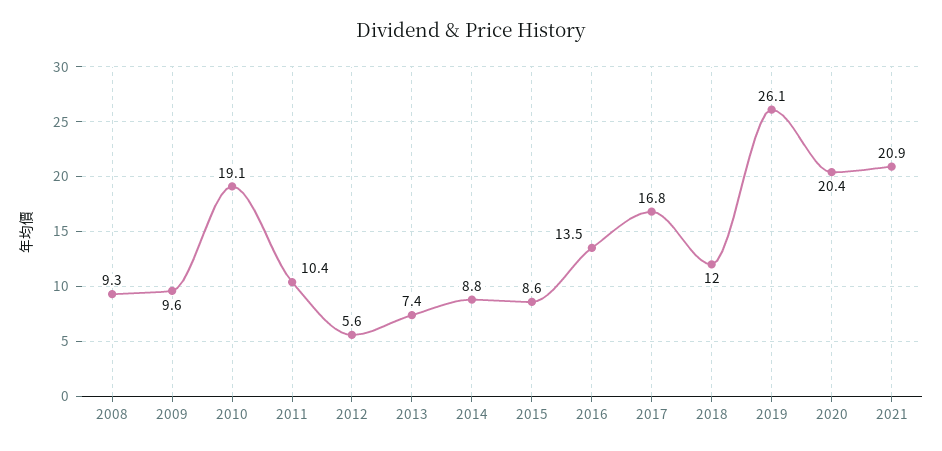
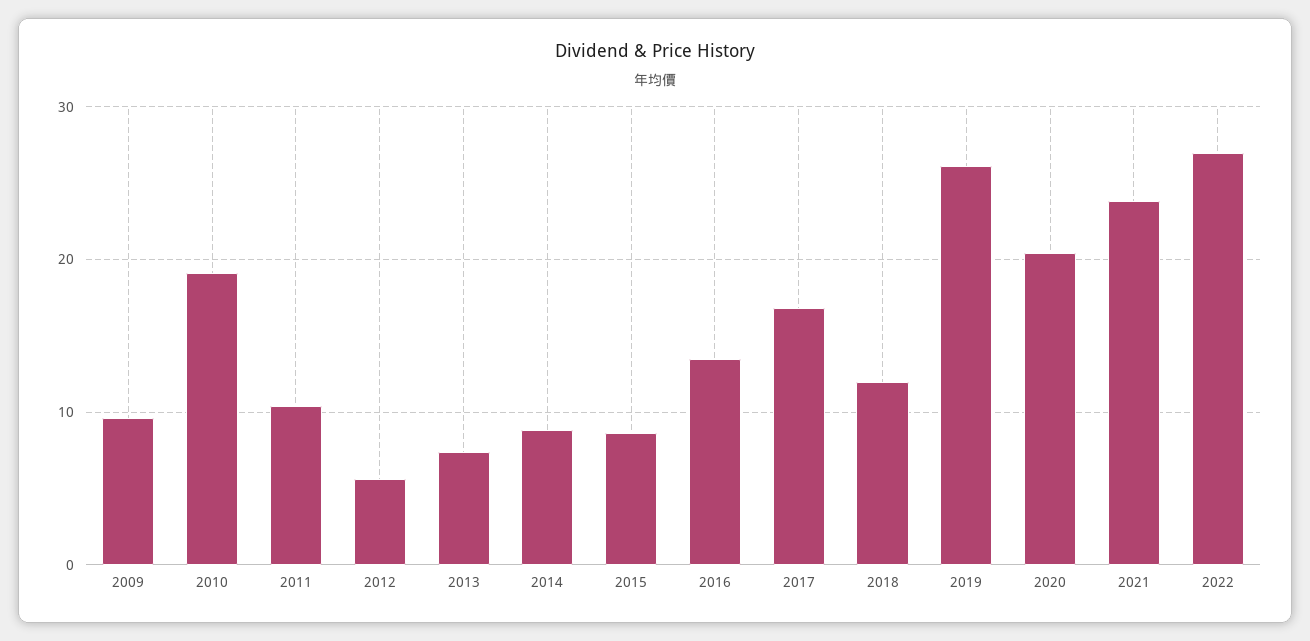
2008: 9.3 -> none
2021: 20.9 -> 24
2022: none -> 27

